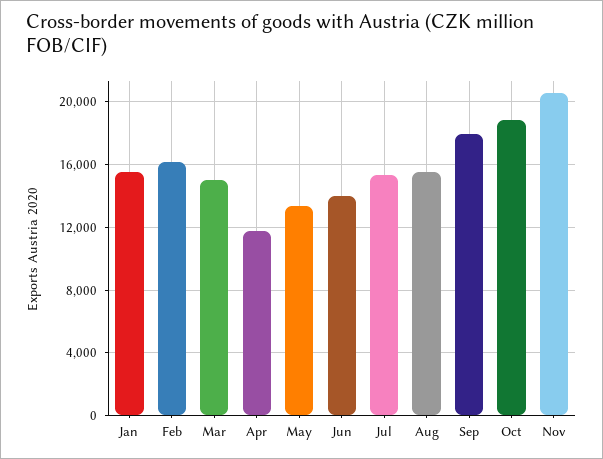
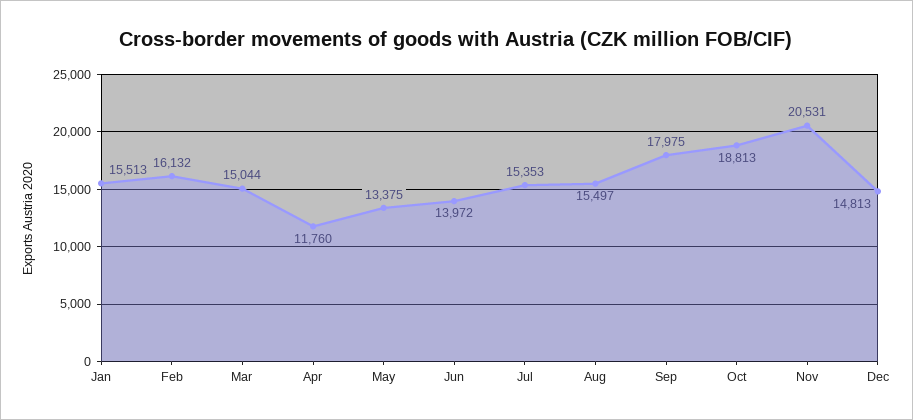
Dec: none -> 14813

